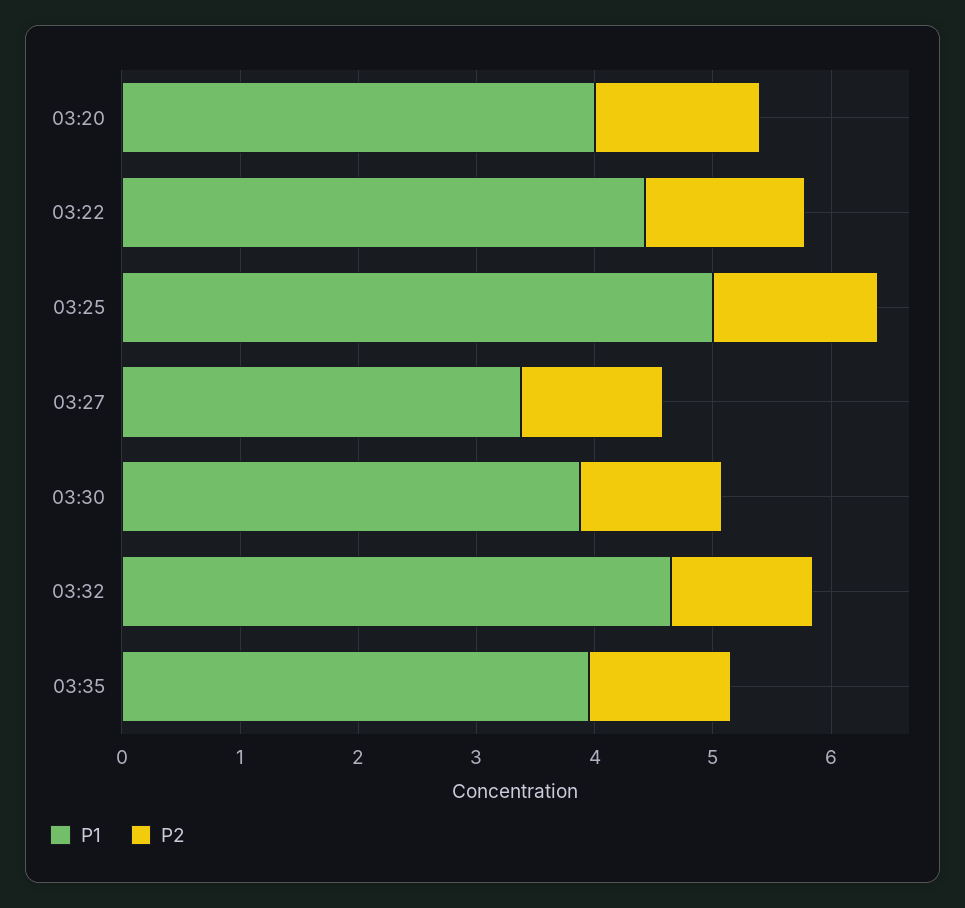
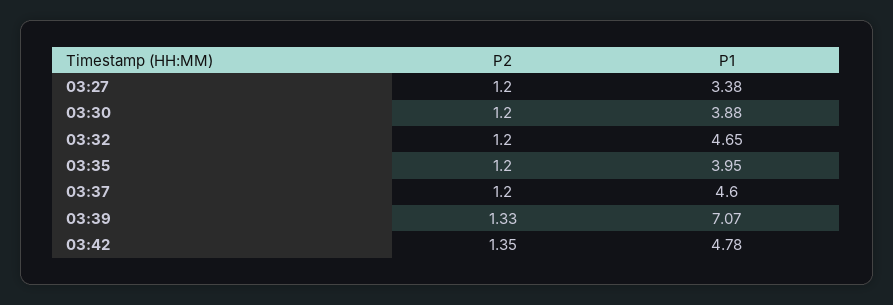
P1, 03:20: 4 -> none
P2, 03:20: 1.4 -> none
P1, 03:22: 4.4 -> none
P2, 03:22: 1.4 -> none
P1, 03:25: 5 -> none
P2, 03:25: 1.4 -> none
P2, 03:37: none -> 1.2
P1, 03:37: none -> 4.6
P2, 03:39: none -> 1.33
P1, 03:39: none -> 7.07
P2, 03:42: none -> 1.35
P1, 03:42: none -> 4.78

